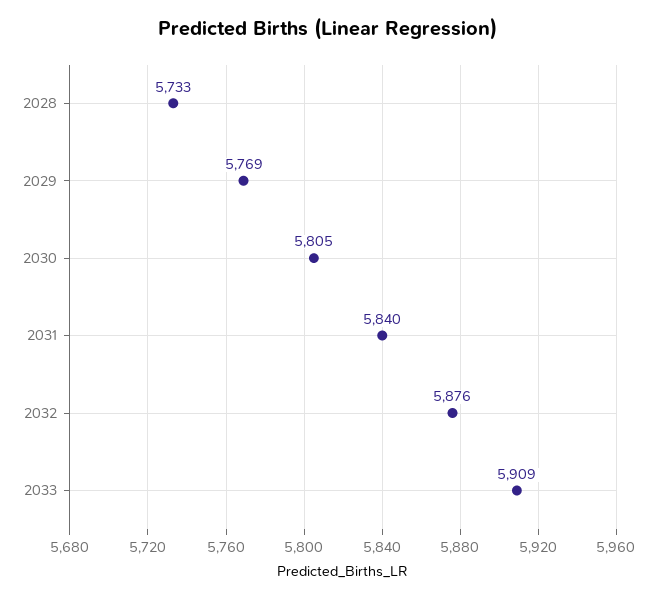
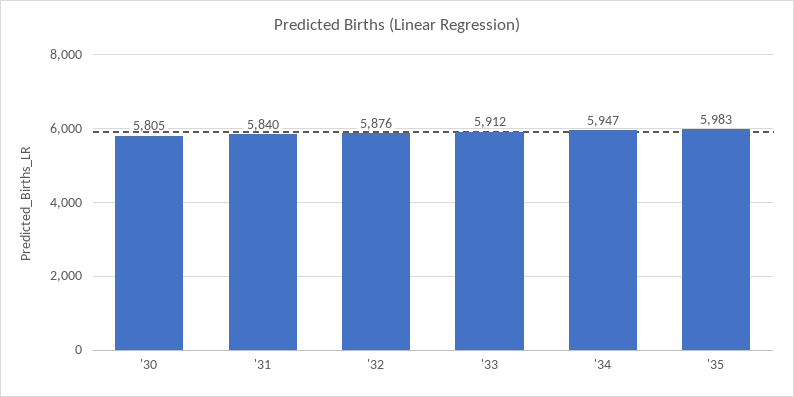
2028: 5733 -> none
2029: 5769 -> none
2033: 5909 -> 5912
'34: none -> 5947
'35: none -> 5983

